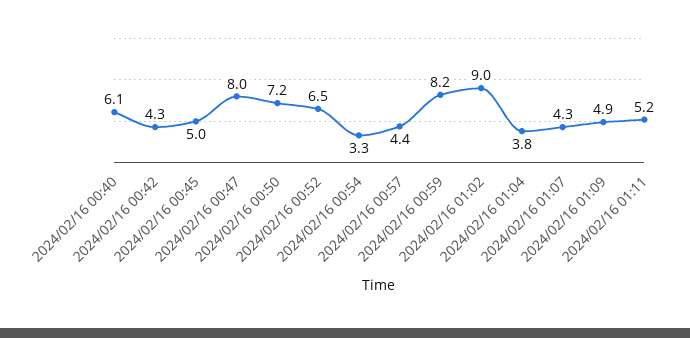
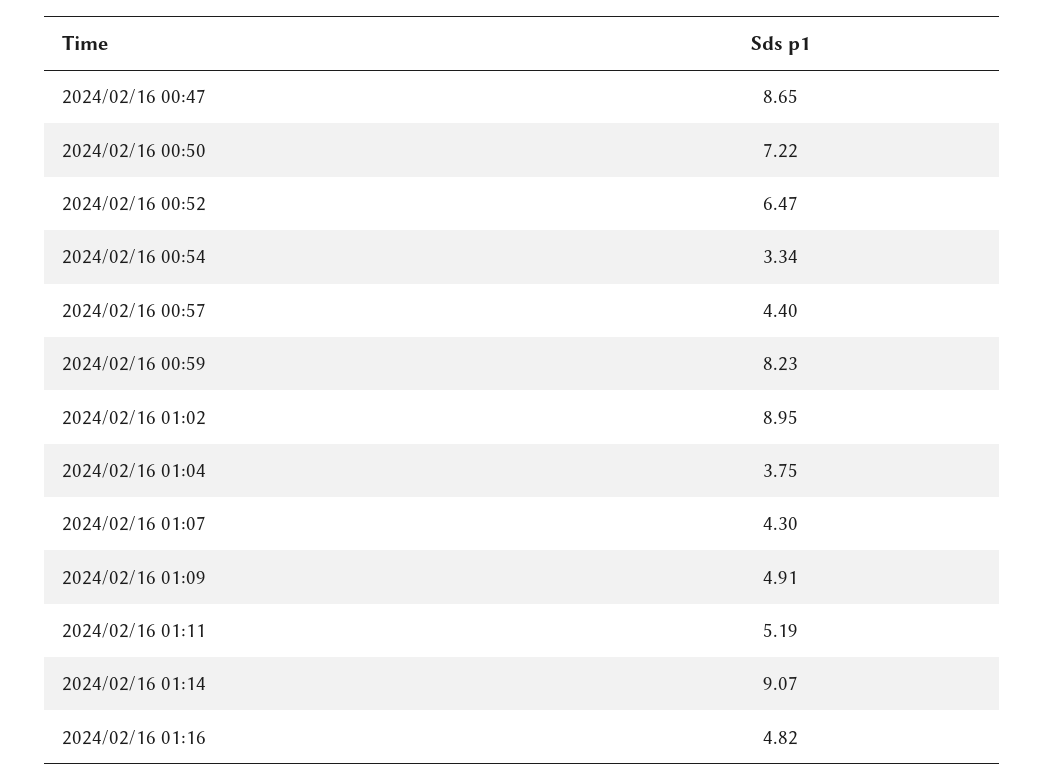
2024/02/16 00:40: 6.1 -> none
2024/02/16 00:42: 4.3 -> none
2024/02/16 00:45: 5 -> none
2024/02/16 00:47: 8 -> 8.65
2024/02/16 01:14: none -> 9.07
2024/02/16 01:16: none -> 4.82

